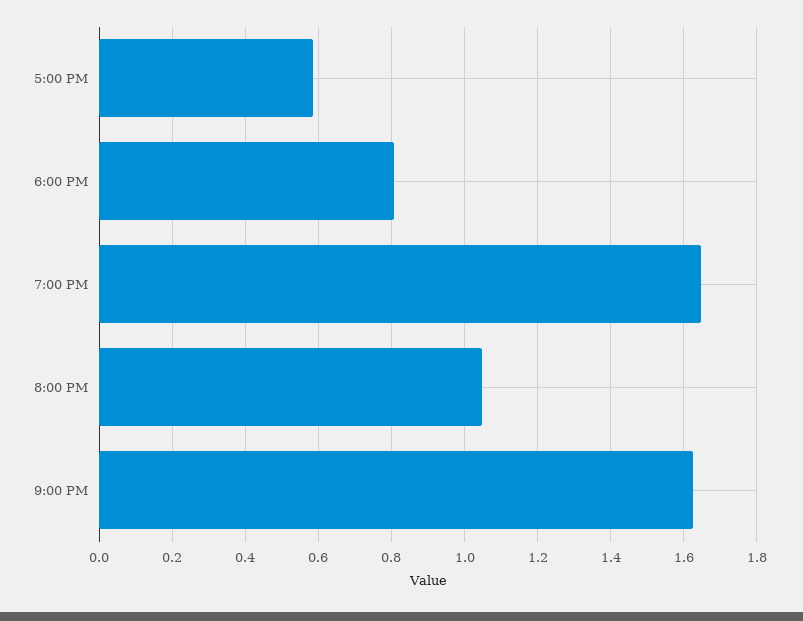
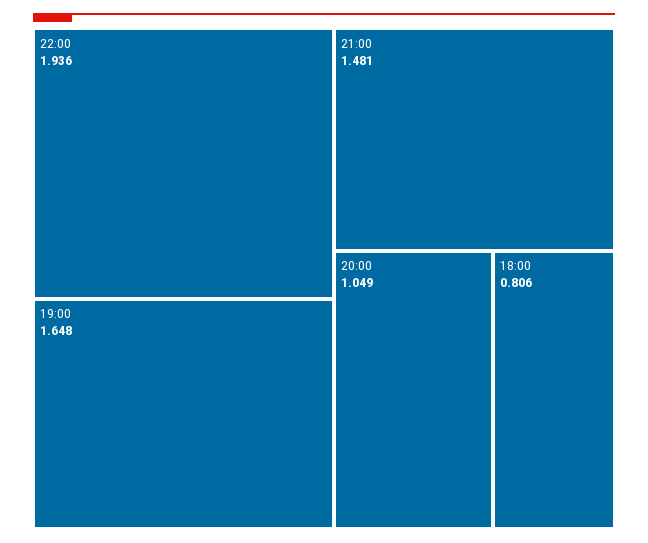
5:00 PM: 0.58 -> none
9:00 PM: 1.62 -> 1.481
22:00: none -> 1.936

